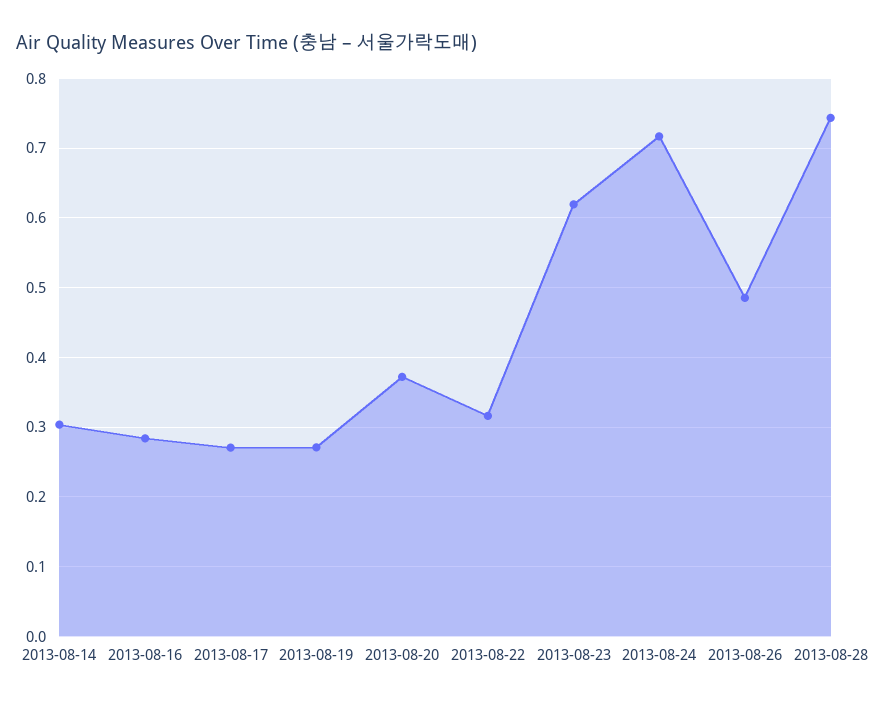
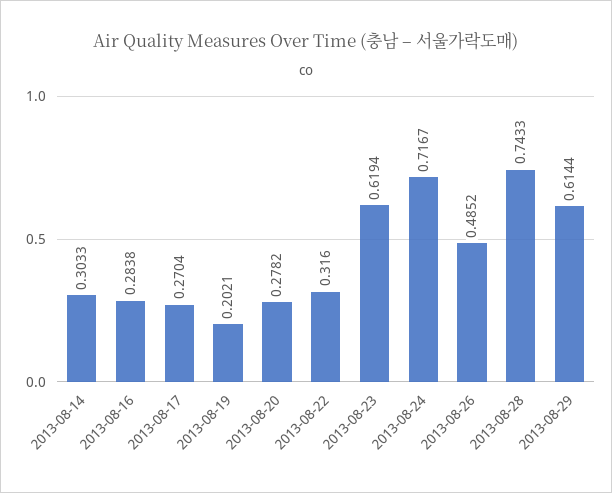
2013-08-19: 0.27 -> 0.2021
2013-08-20: 0.37 -> 0.2782
2013-08-29: none -> 0.6144

